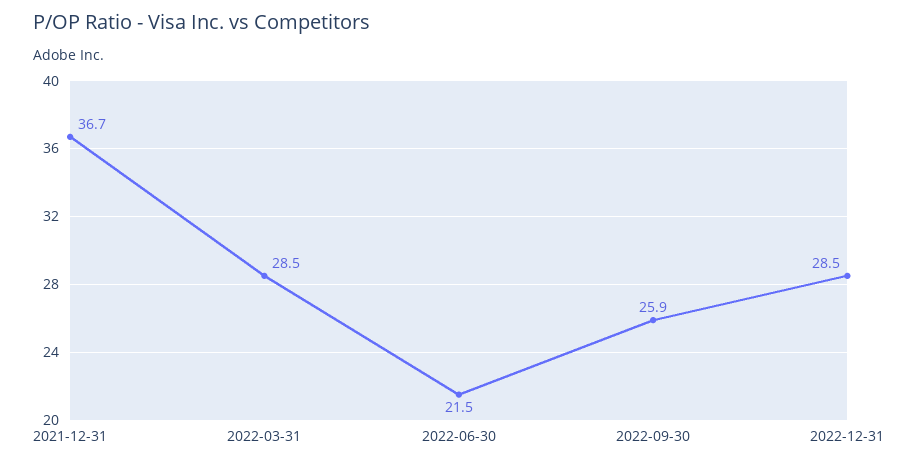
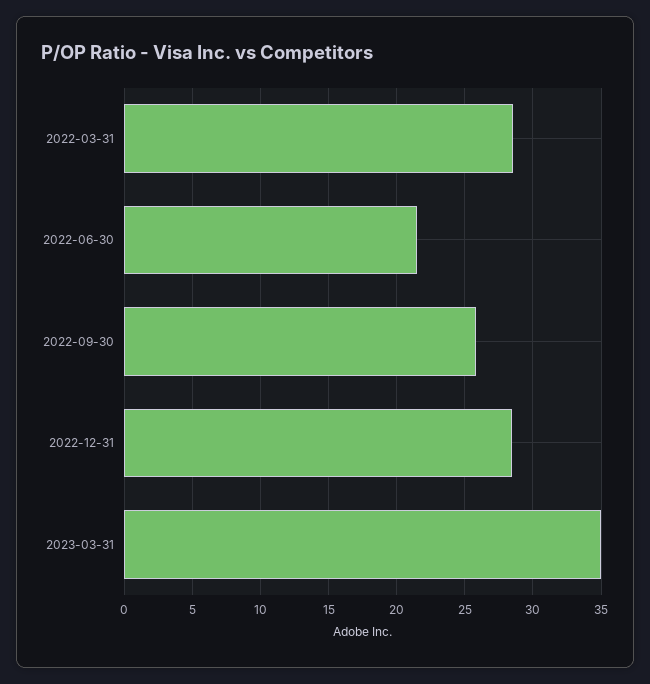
2021-12-31: 36.7 -> none
2023-03-31: none -> 35

